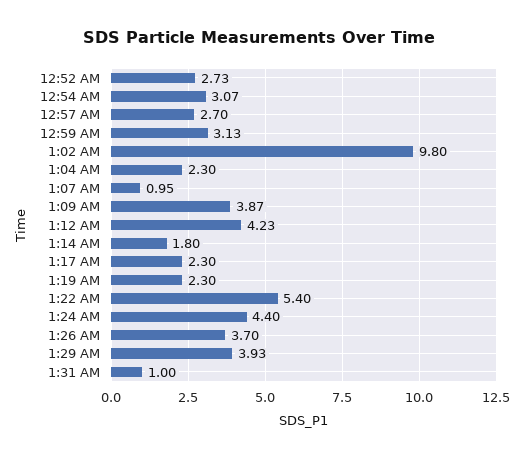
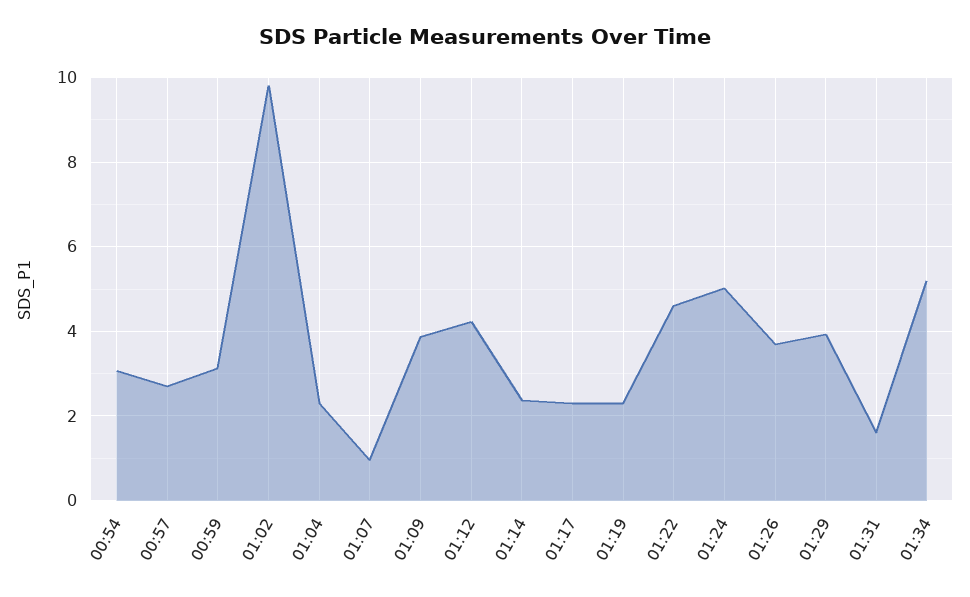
12:52 AM: 2.73 -> none
1:14 AM: 1.8 -> 2.4
1:22 AM: 5.4 -> 4.6
1:24 AM: 4.4 -> 5
1:31 AM: 1 -> 1.6
01:34: none -> 5.2

